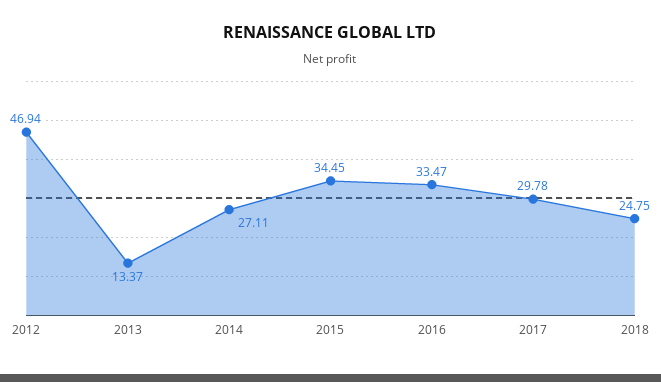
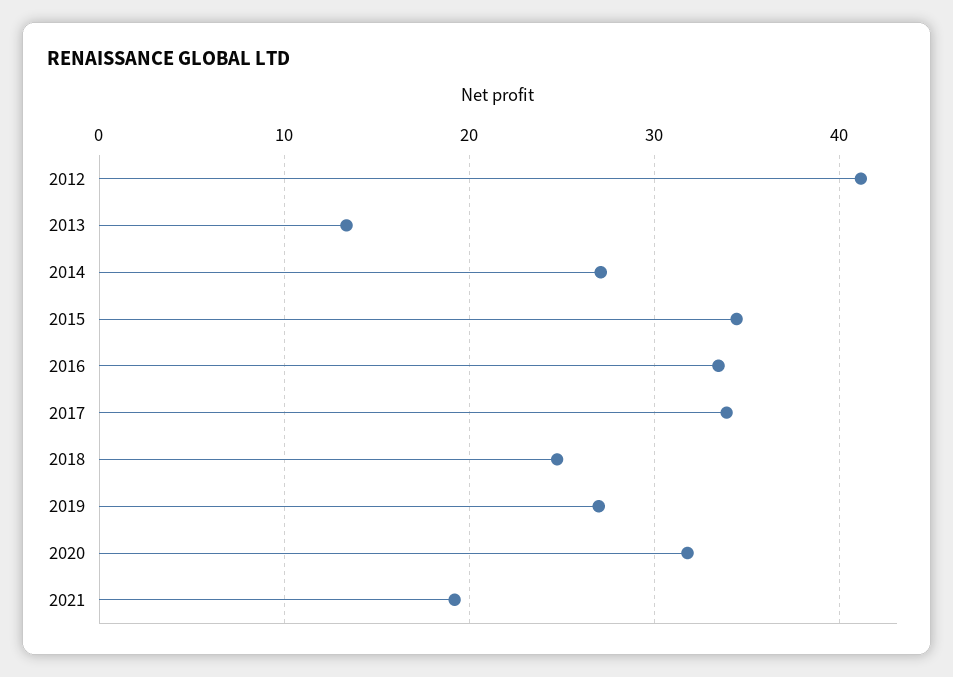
2012: 46.94 -> 41
2017: 29.78 -> 34
2019: none -> 27
2020: none -> 32
2021: none -> 19

